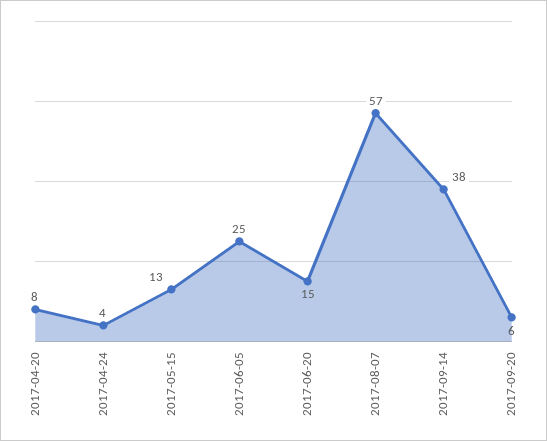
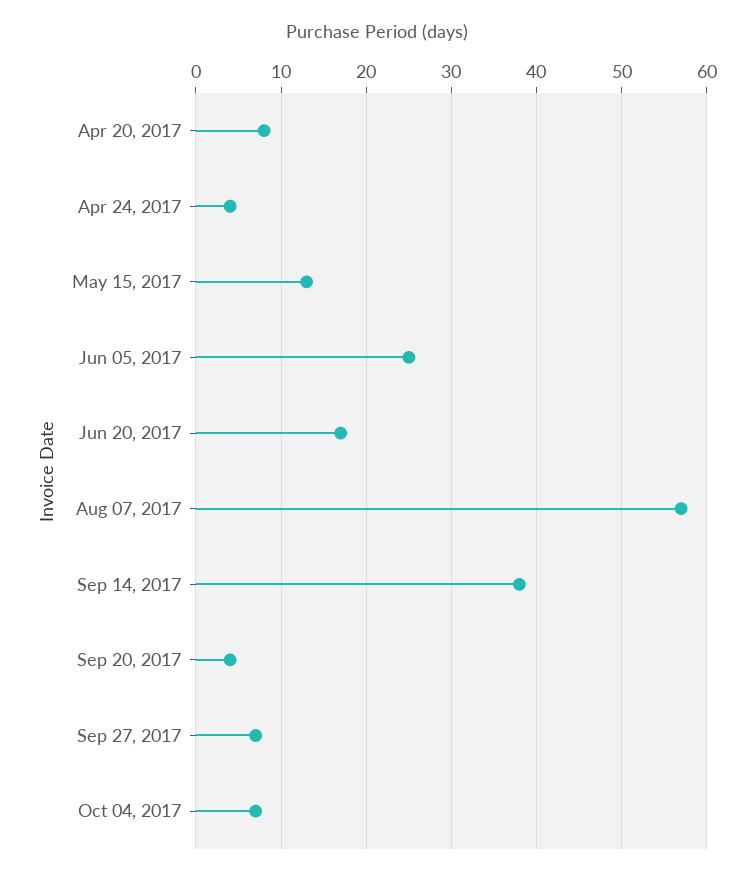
2017-06-20: 15 -> 17
2017-09-20: 6 -> 4
Sep 27, 2017: none -> 7
Oct 04, 2017: none -> 7

